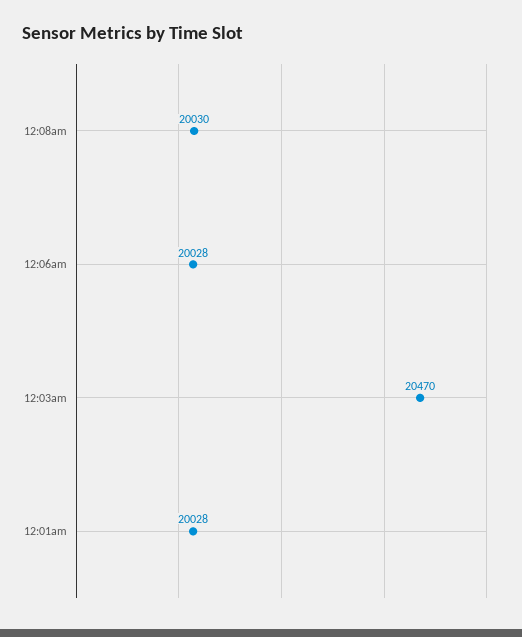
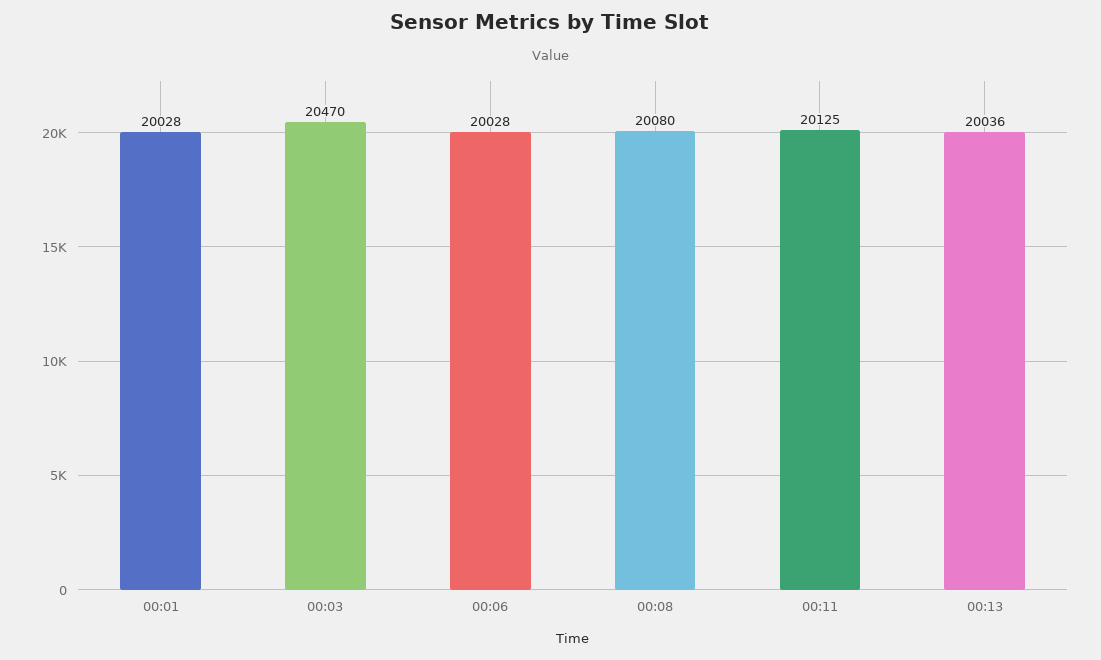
12:08am: 20030 -> 20080
00:11: none -> 20125
00:13: none -> 20036

